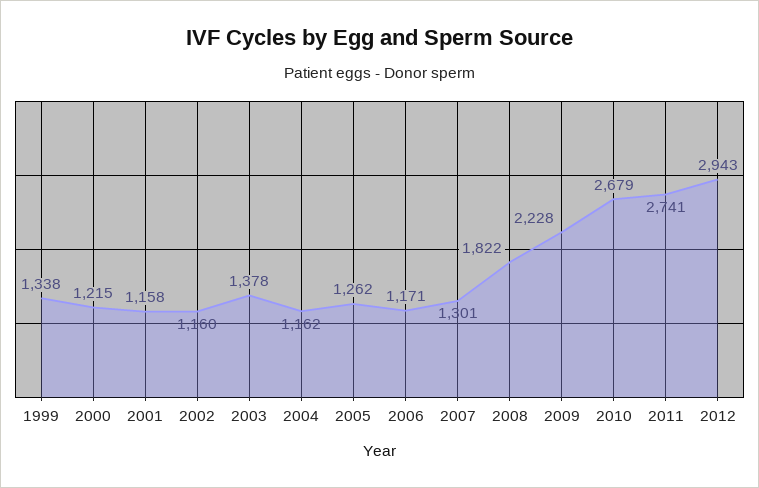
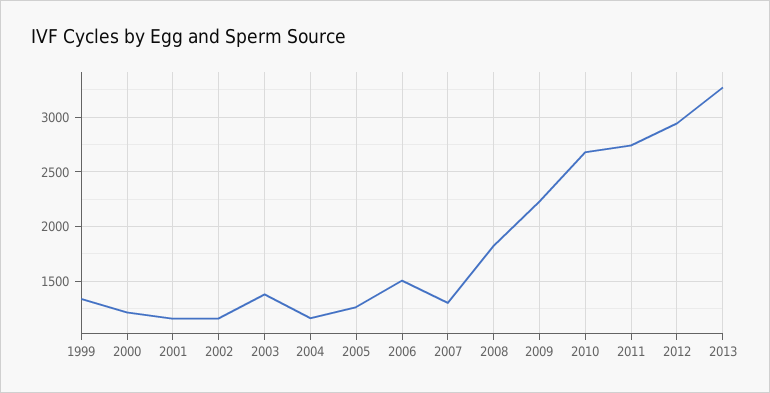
2006: 1171 -> 1500
2013: none -> 3300

